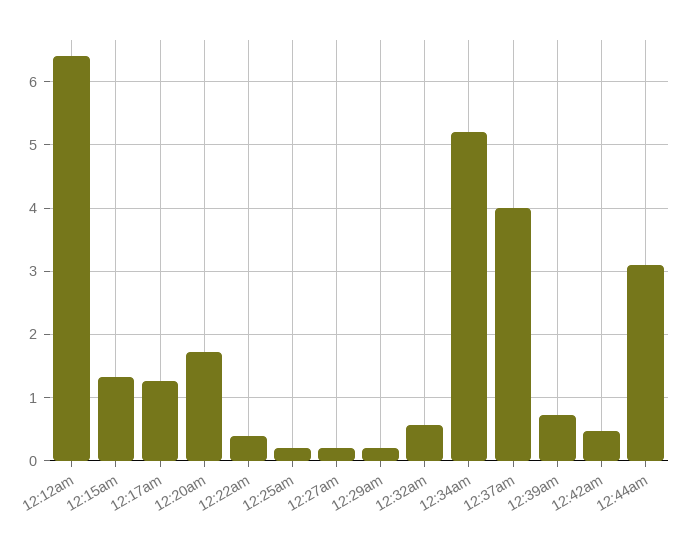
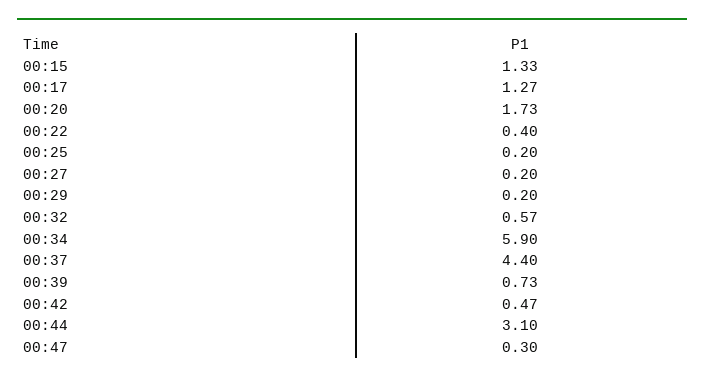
12:12am: 6.4 -> none
12:34am: 5.2 -> 5.9
12:37am: 4 -> 4.4
00:47: none -> 0.3

